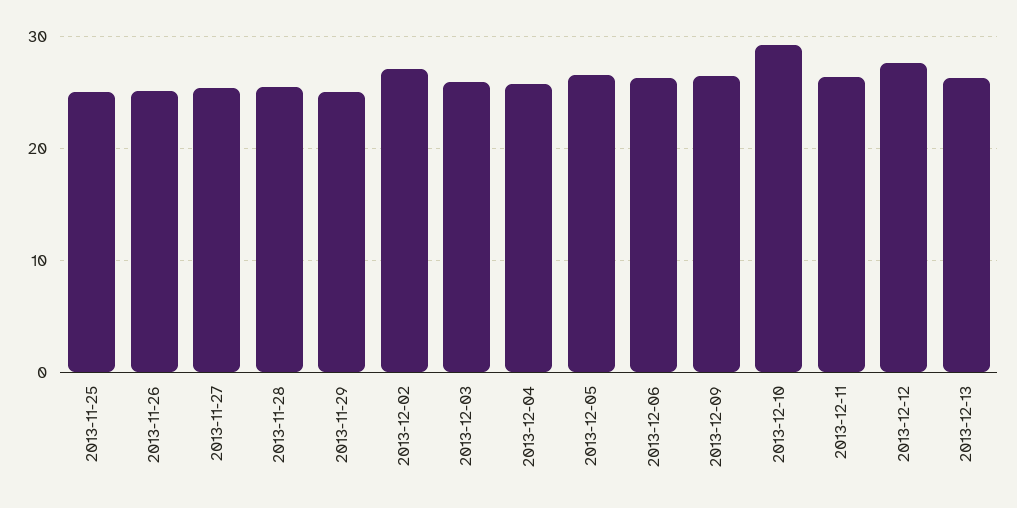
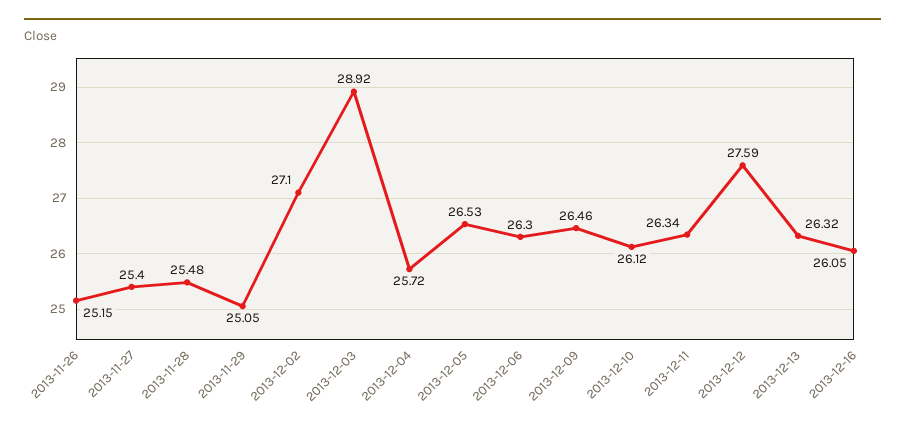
2013-11-25: 25 -> none
2013-12-03: 26 -> 28.92
2013-12-10: 29 -> 26.12
2013-12-16: none -> 26.05

